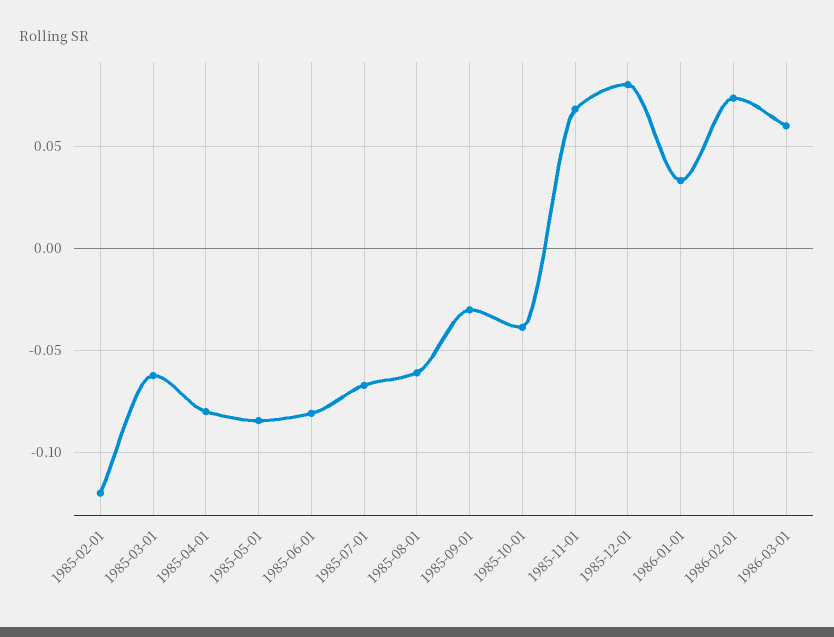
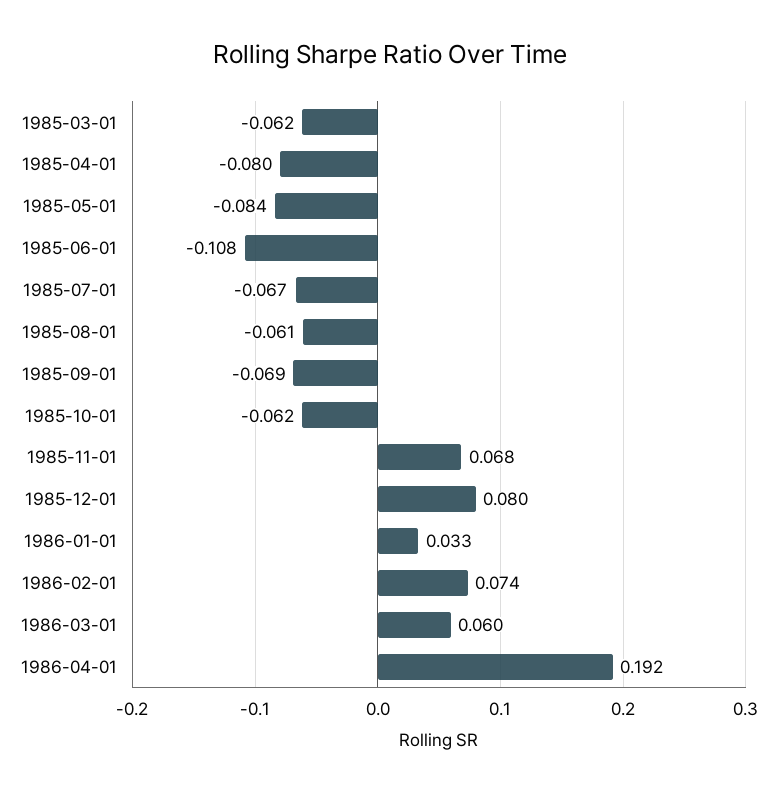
1985-02-01: -0.12 -> none
1985-06-01: -0.08 -> -0.108
1985-09-01: -0.03 -> -0.069
1985-10-01: -0.04 -> -0.062
1986-04-01: none -> 0.192

